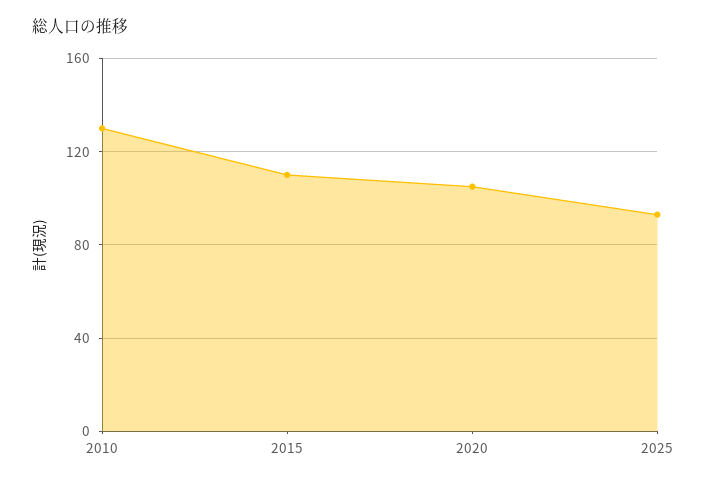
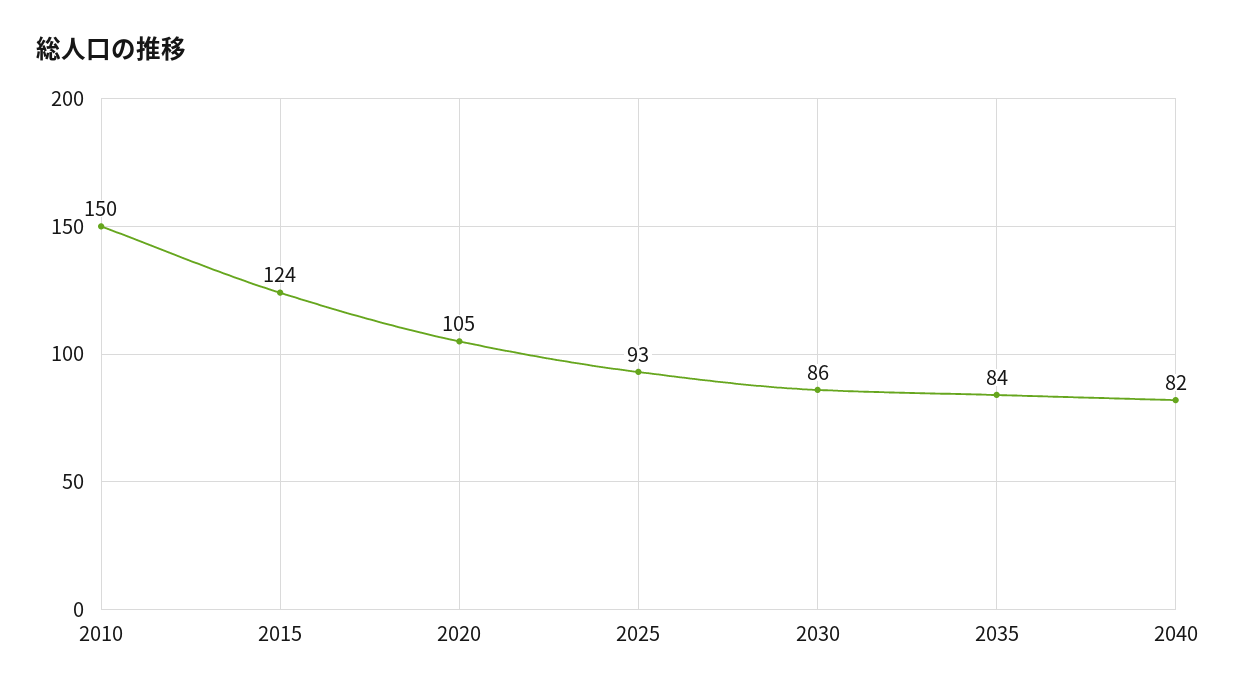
2010: 130 -> 150
2015: 110 -> 124
2030: none -> 86
2035: none -> 84
2040: none -> 82

